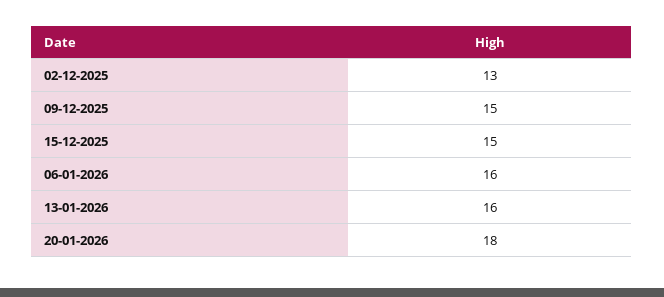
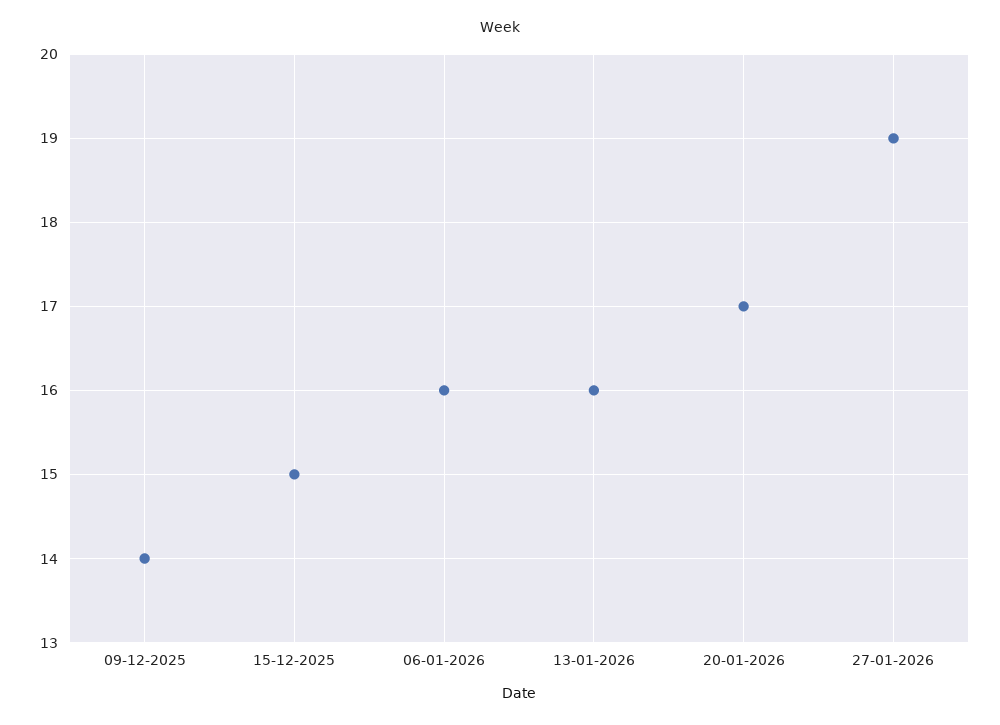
02-12-2025: 13 -> none
09-12-2025: 15 -> 14
20-01-2026: 18 -> 17
27-01-2026: none -> 19

